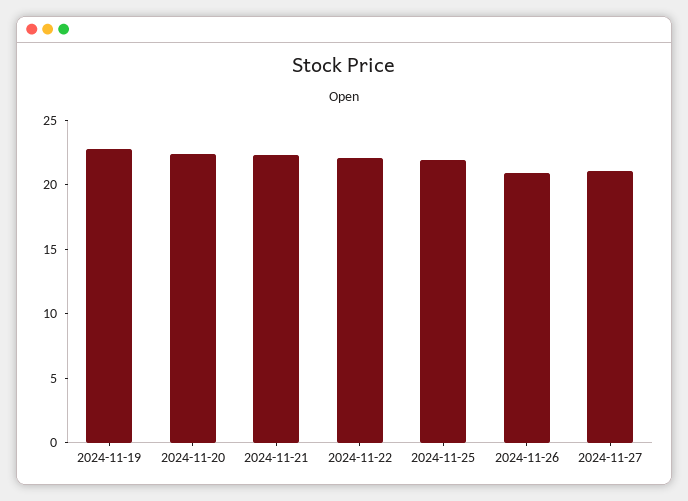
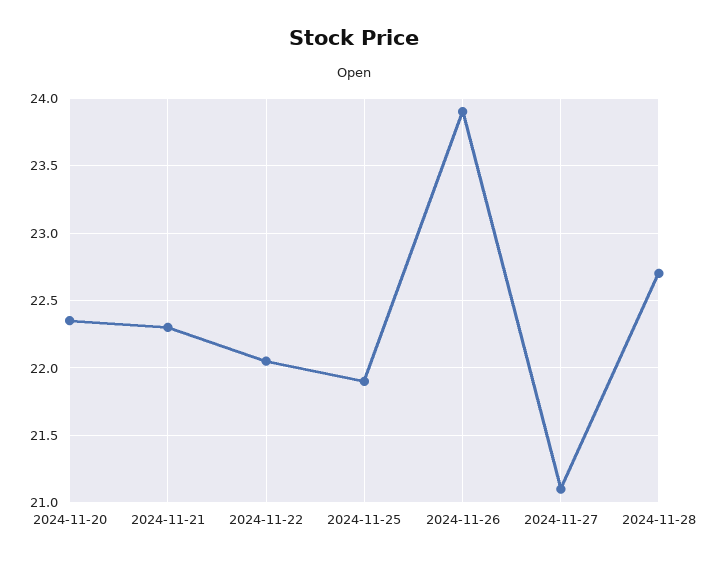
2024-11-19: 23 -> none
2024-11-26: 21 -> 23.9
2024-11-28: none -> 22.7

